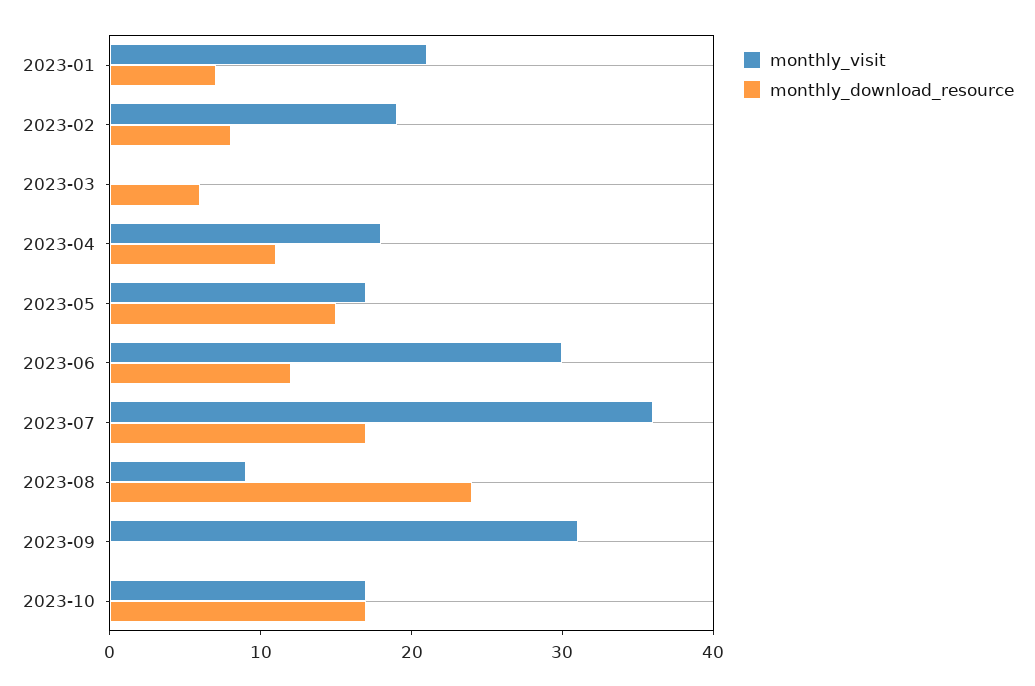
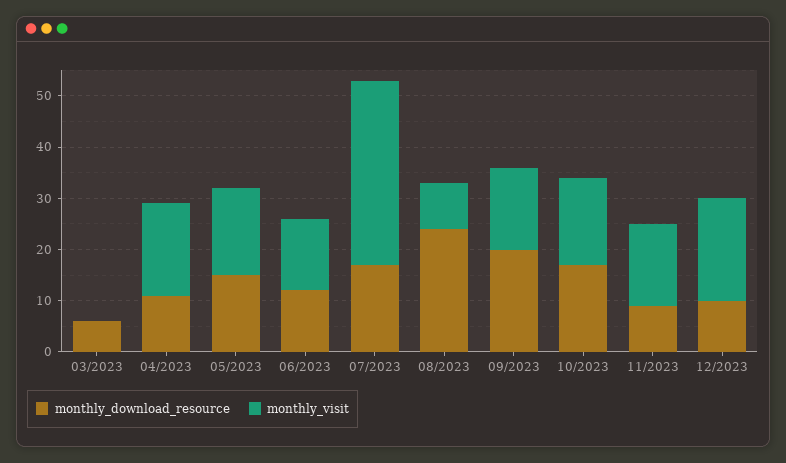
monthly_visit, 2023-01: 21 -> none
monthly_download_resource, 2023-01: 7 -> none
monthly_visit, 2023-02: 19 -> none
monthly_download_resource, 2023-02: 8 -> none
monthly_visit, 2023-06: 30 -> 15
monthly_visit, 2023-09: 31 -> 15
monthly_download_resource, 2023-09: 0 -> 20
monthly_download_resource, 11/2023: none -> 10
monthly_visit, 11/2023: none -> 15
monthly_download_resource, 12/2023: none -> 10
monthly_visit, 12/2023: none -> 20

